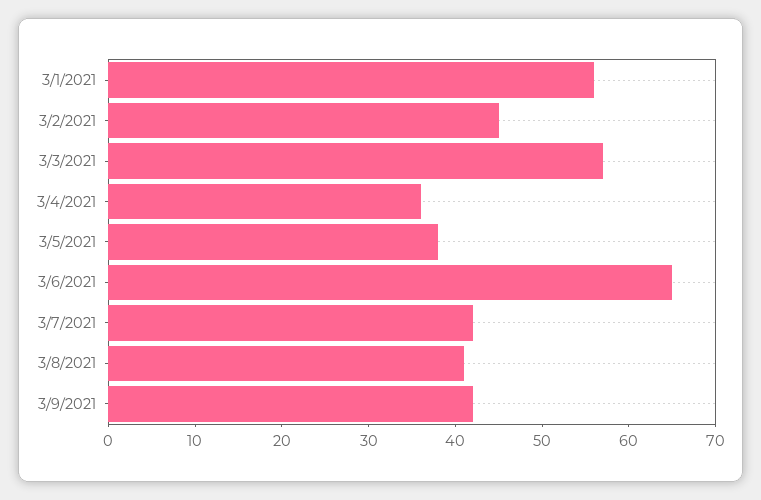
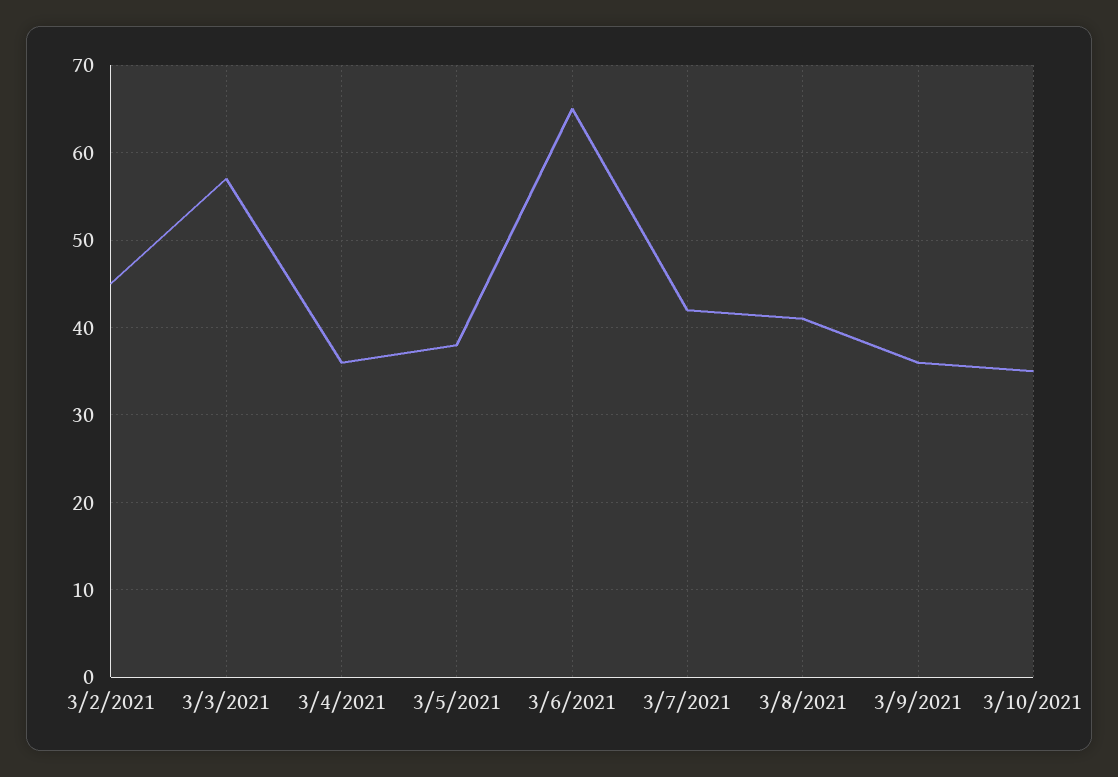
3/1/2021: 56 -> none
3/9/2021: 42 -> 36
3/10/2021: none -> 35

